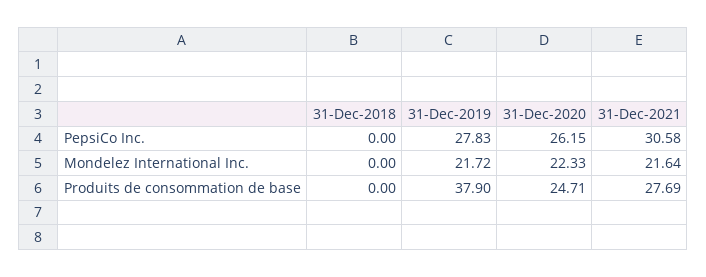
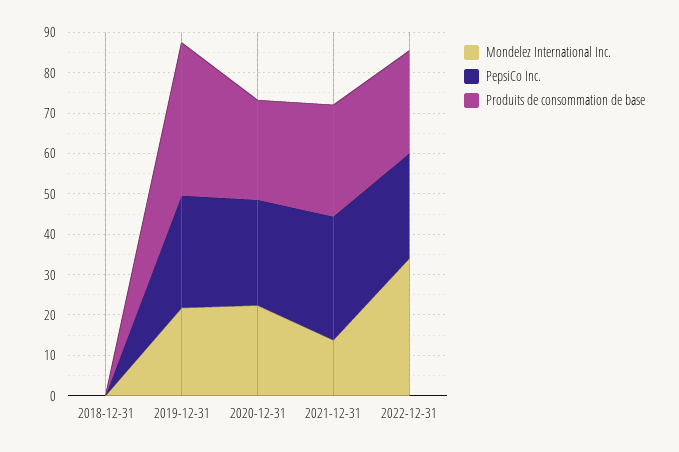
Mondelez International Inc., 31-Dec-2021: 21.64 -> 14
Mondelez International Inc., 2022-12-31: none -> 34
PepsiCo Inc., 2022-12-31: none -> 26
Produits de consommation de base, 2022-12-31: none -> 26

